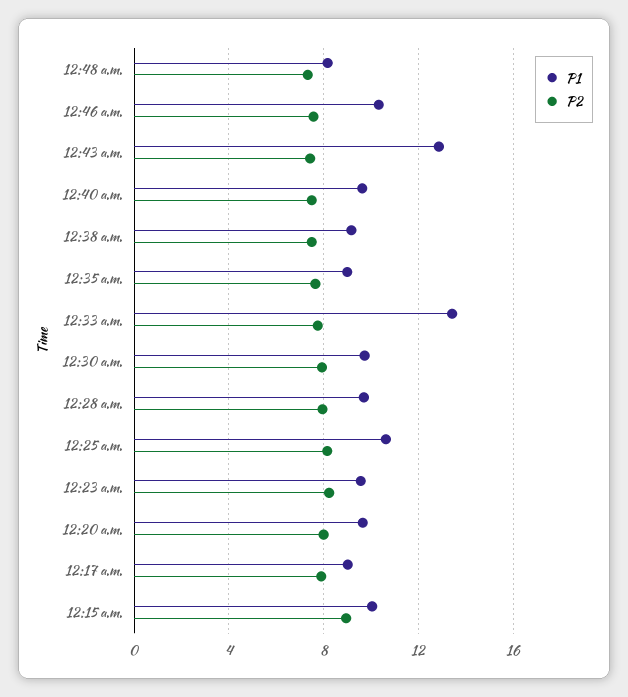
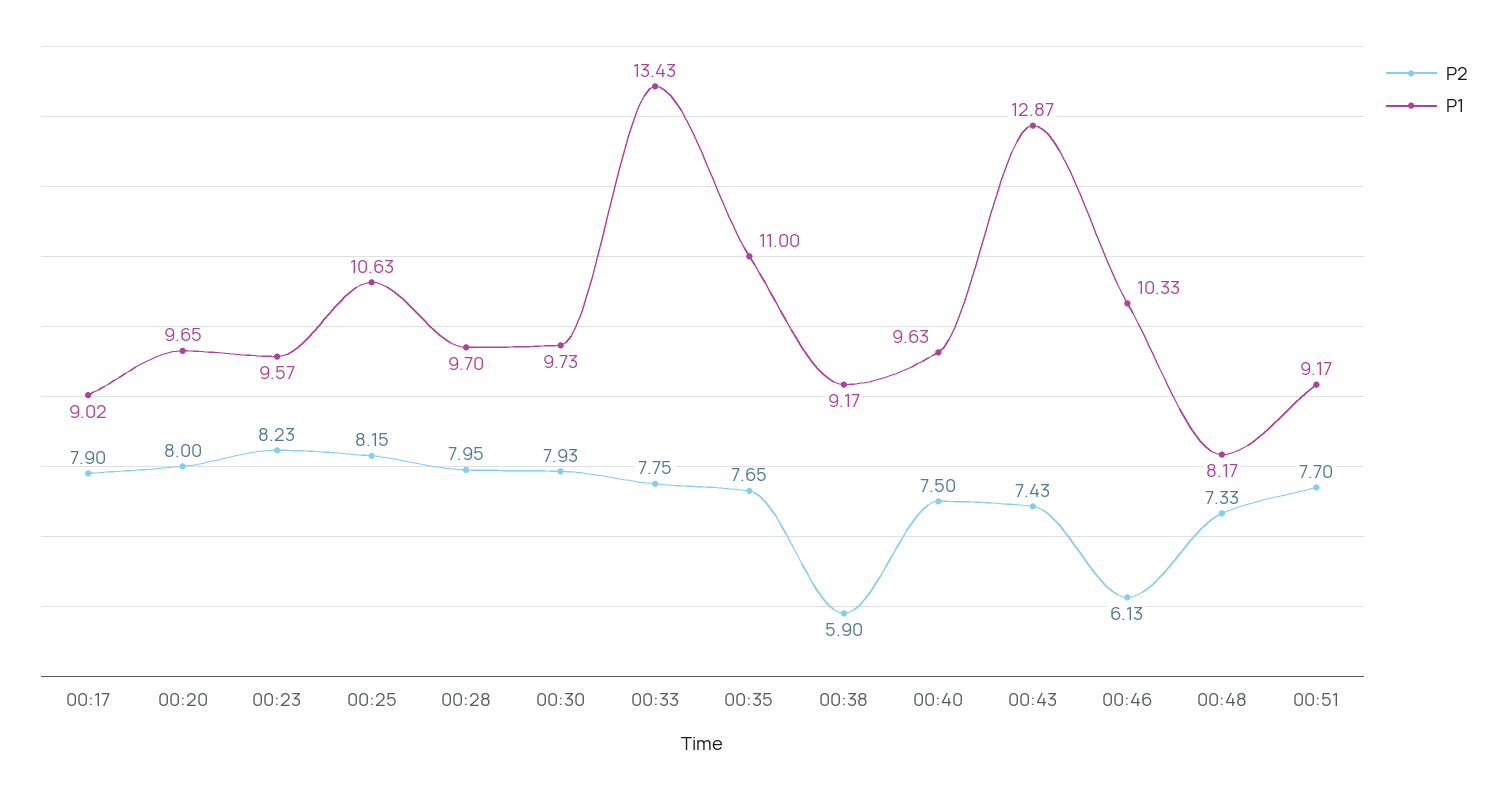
P2, 12:46 a.m.: 7.5 -> 6.13
P2, 12:38 a.m.: 7.5 -> 5.9
P1, 12:35 a.m.: 9 -> 11
P1, 12:15 a.m.: 10 -> none
P2, 12:15 a.m.: 9 -> none
P2, 00:51: none -> 7.7
P1, 00:51: none -> 9.17

